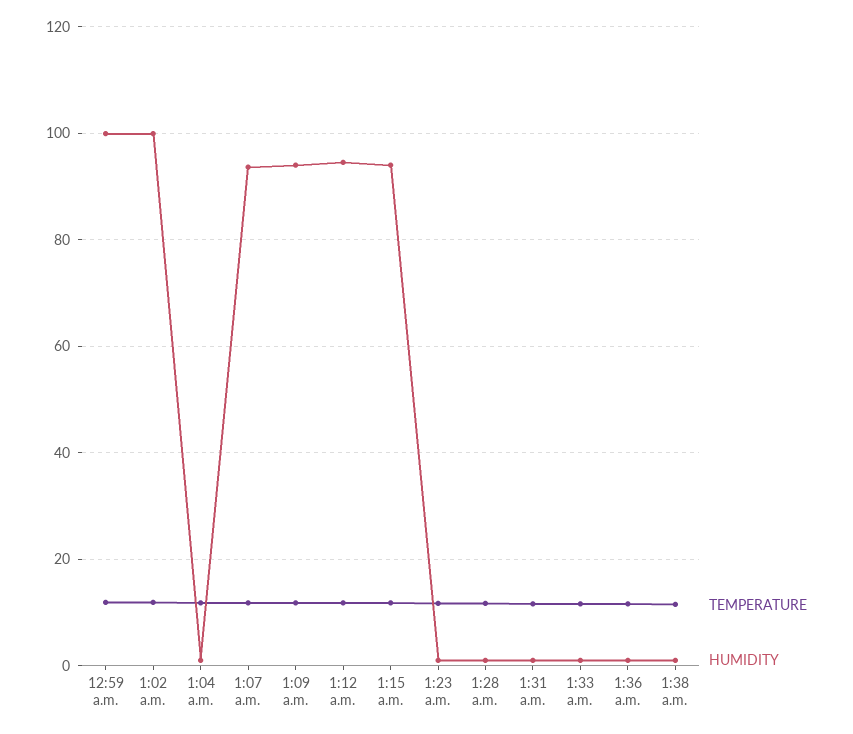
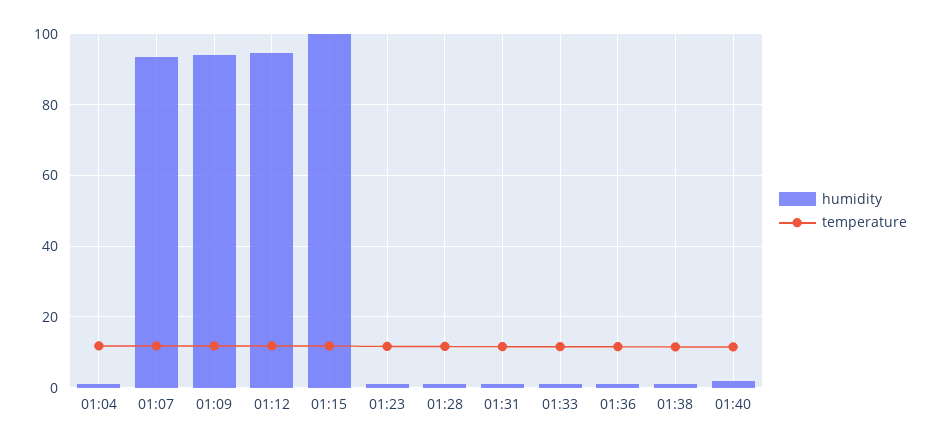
TEMPERATURE, 12:59 a.m.: 12 -> none
HUMIDITY, 12:59 a.m.: 100 -> none
TEMPERATURE, 1:02 a.m.: 12 -> none
HUMIDITY, 1:02 a.m.: 100 -> none
HUMIDITY, 1:15 a.m.: 94 -> 100
HUMIDITY, 01:40: none -> 2
TEMPERATURE, 01:40: none -> 12

